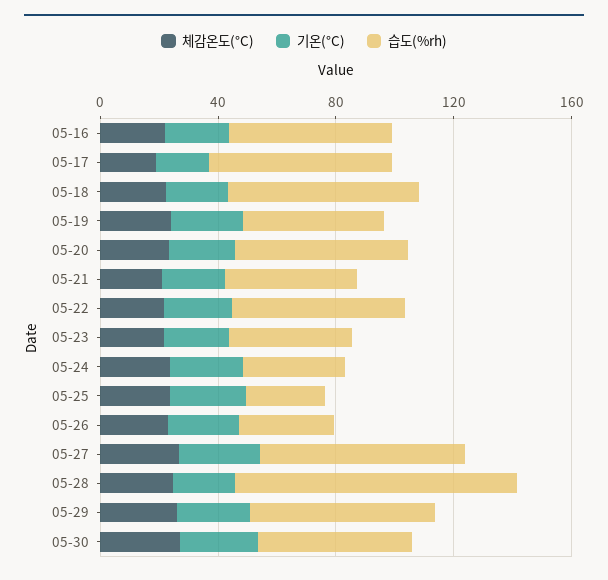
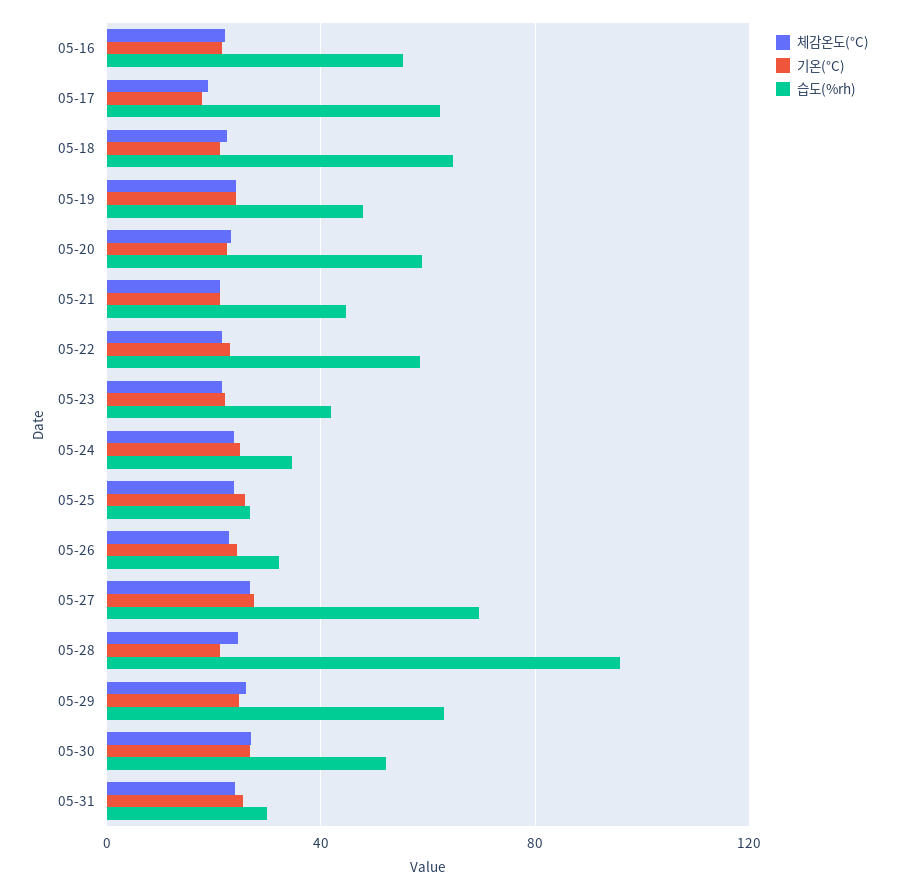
체감온도(°C), 05-31: none -> 25
기온(°C), 05-31: none -> 25
습도(%rh), 05-31: none -> 30

